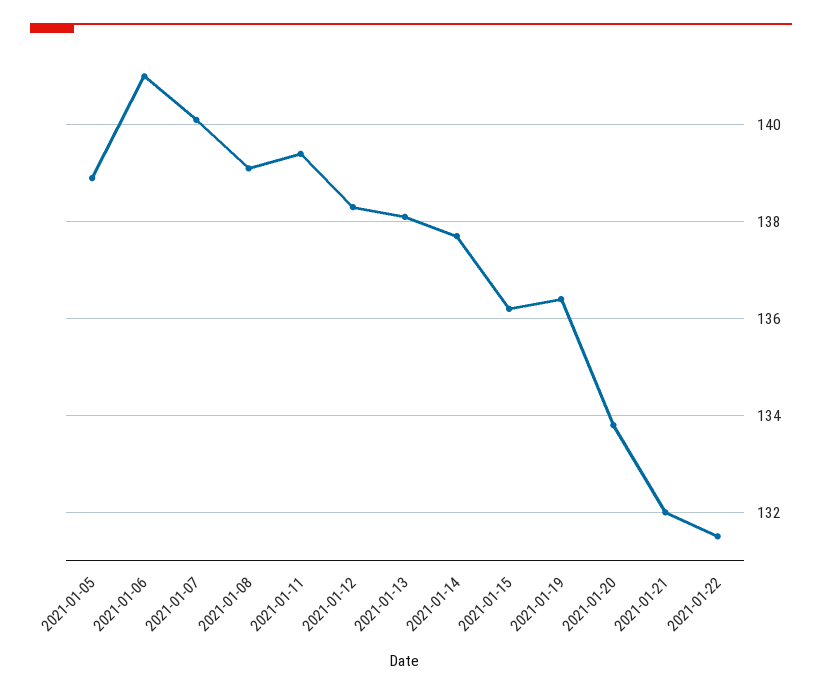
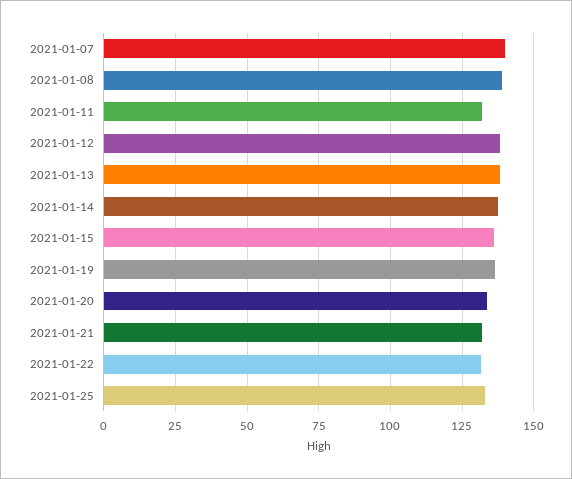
2021-01-05: 139 -> none
2021-01-06: 141 -> none
2021-01-11: 139.5 -> 132.5
2021-01-25: none -> 132.5

